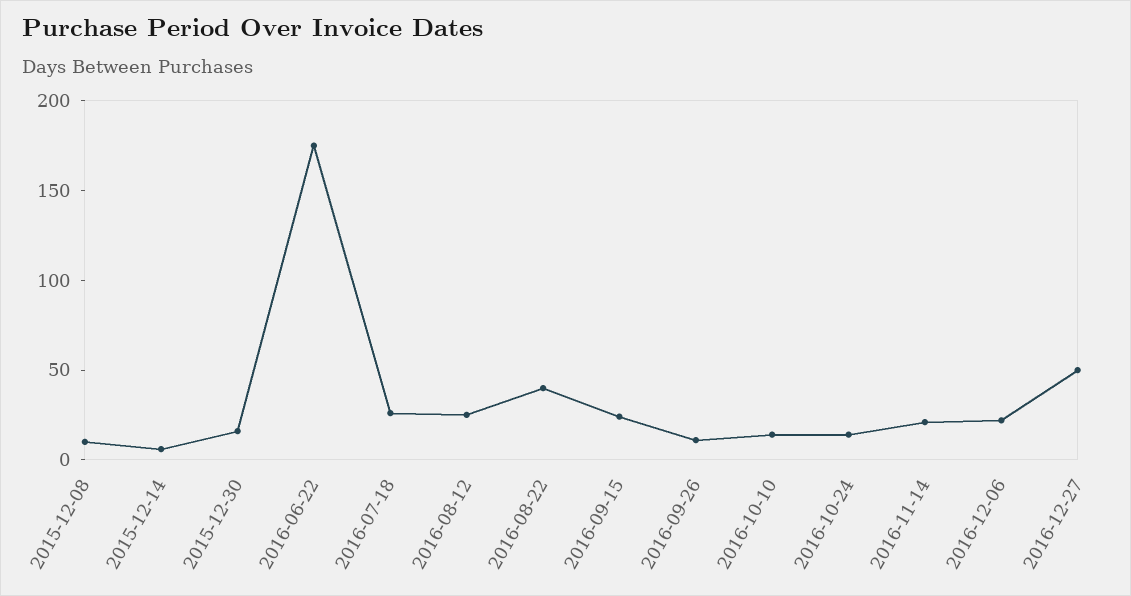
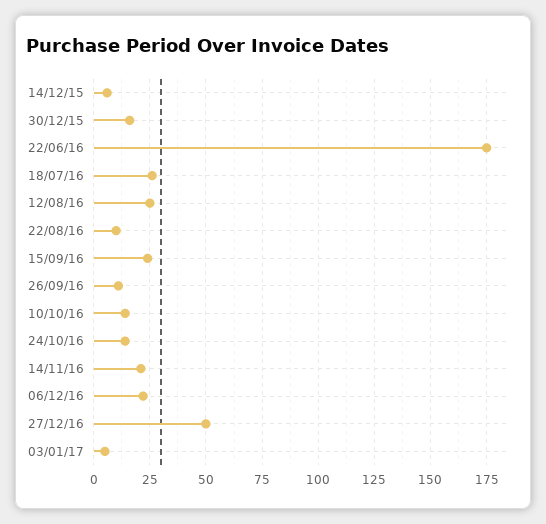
2015-12-08: 10 -> none
2016-08-22: 40 -> 10
03/01/17: none -> 5

